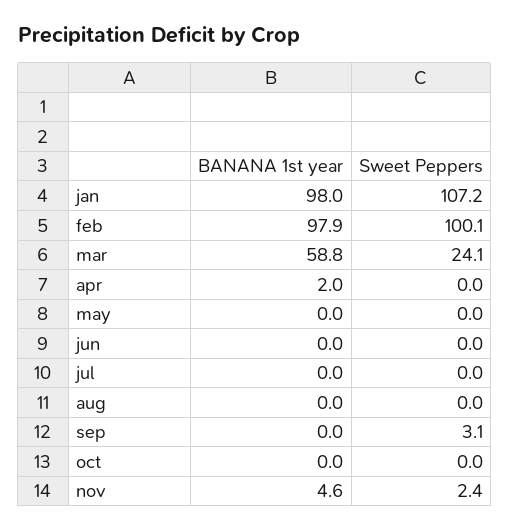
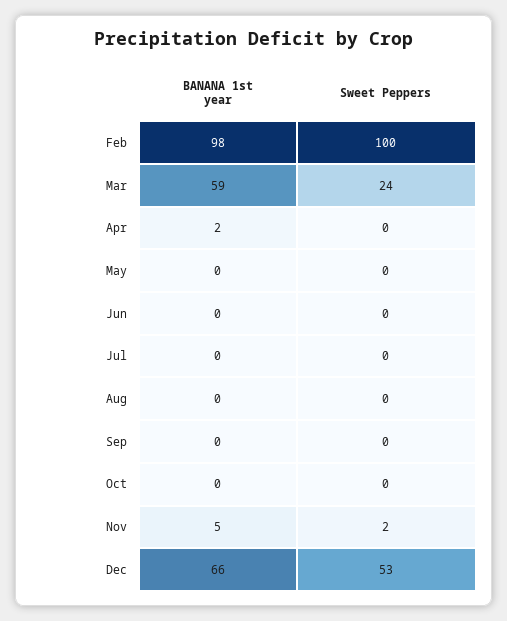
BANANA 1st year, jan: 98 -> none
Sweet Peppers, jan: 107.2 -> none
Sweet Peppers, sep: 3.1 -> 0
BANANA 1st year, Dec: none -> 66
Sweet Peppers, Dec: none -> 53

